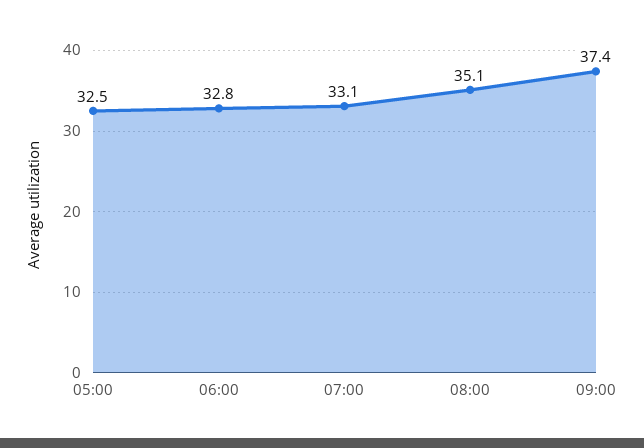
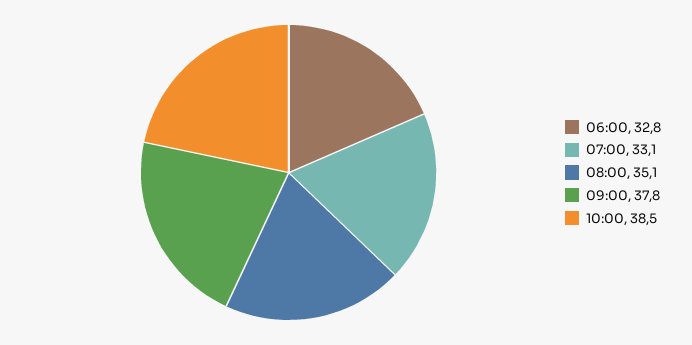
05:00: 32.5 -> none
09:00: 37.4 -> 37.8
10:00: none -> 38.5

